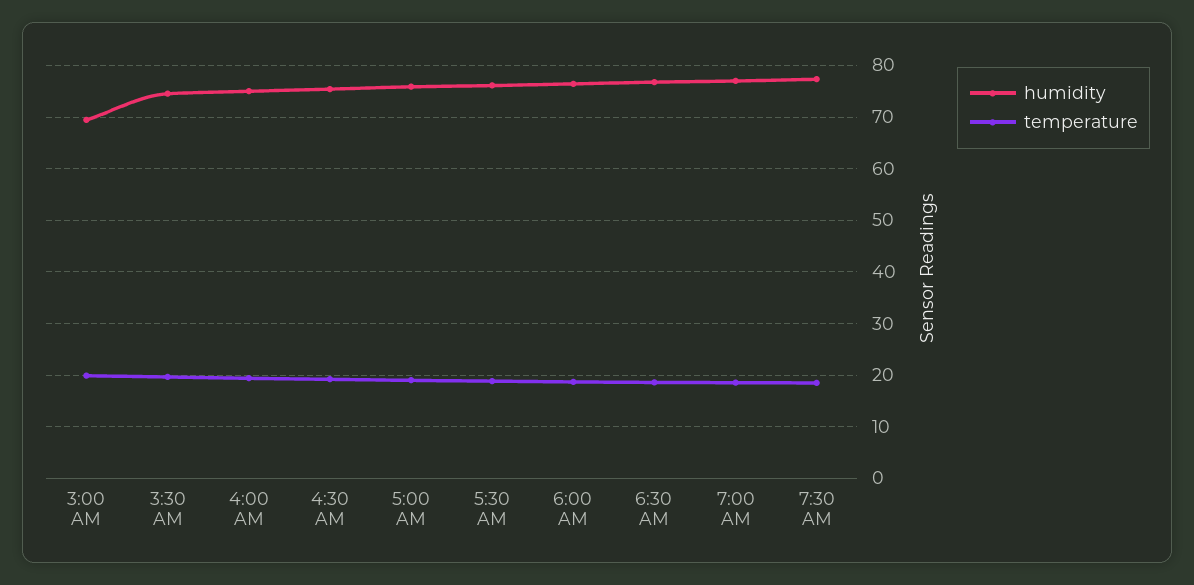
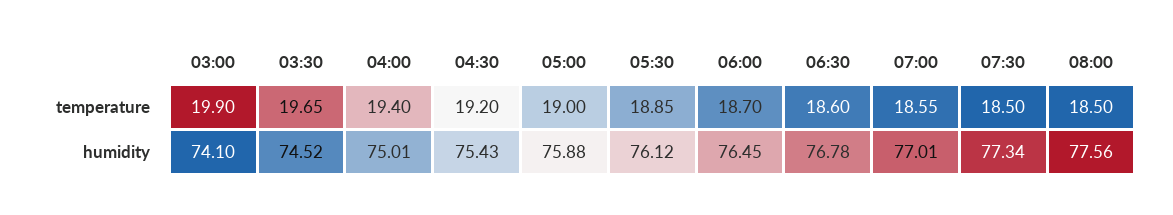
humidity, 3:00 AM: 70 -> 74.1
temperature, 08:00: none -> 18.5
humidity, 08:00: none -> 77.56

